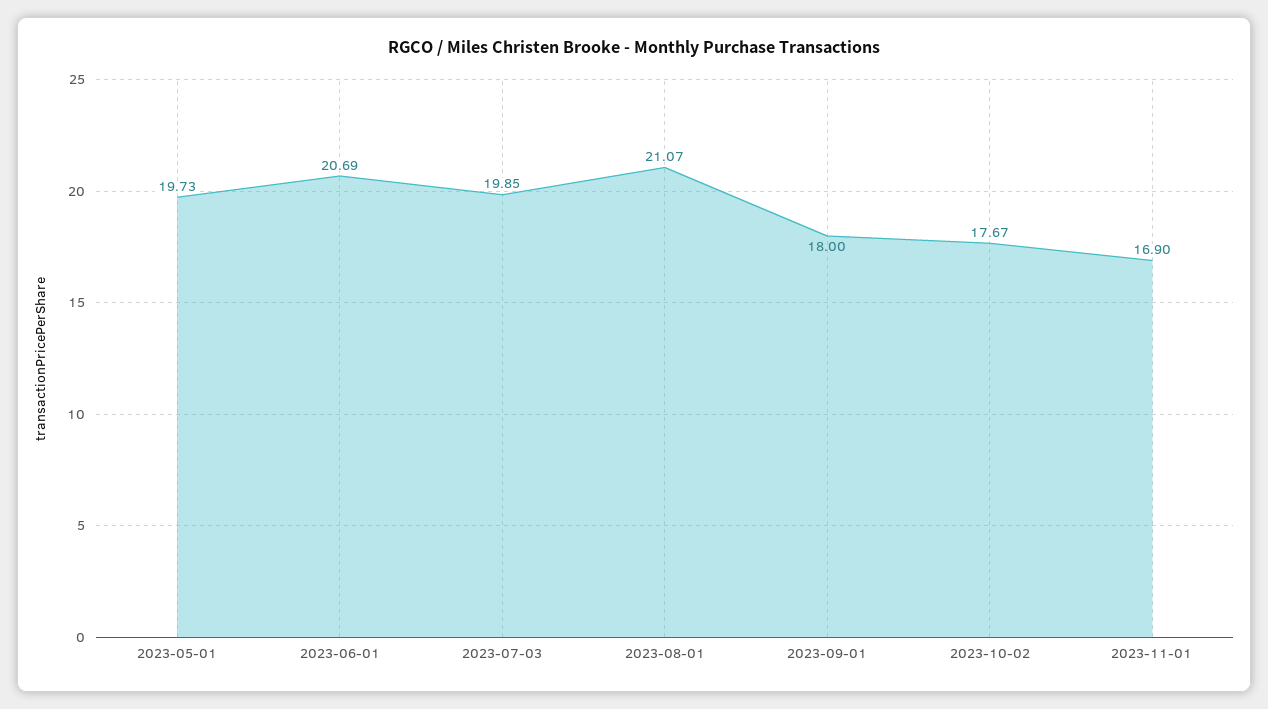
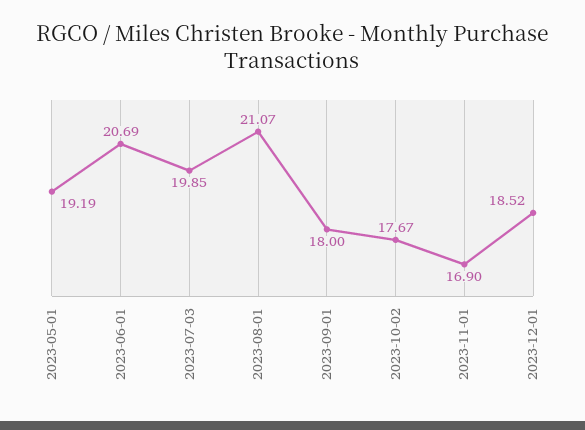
2023-05-01: 19.73 -> 19.19
2023-12-01: none -> 18.52

